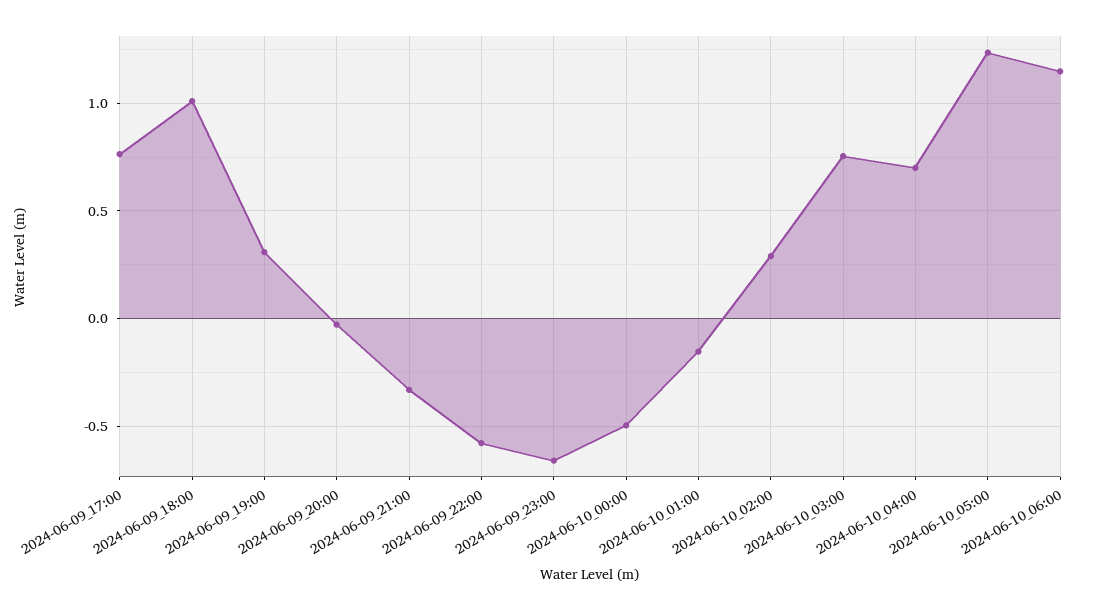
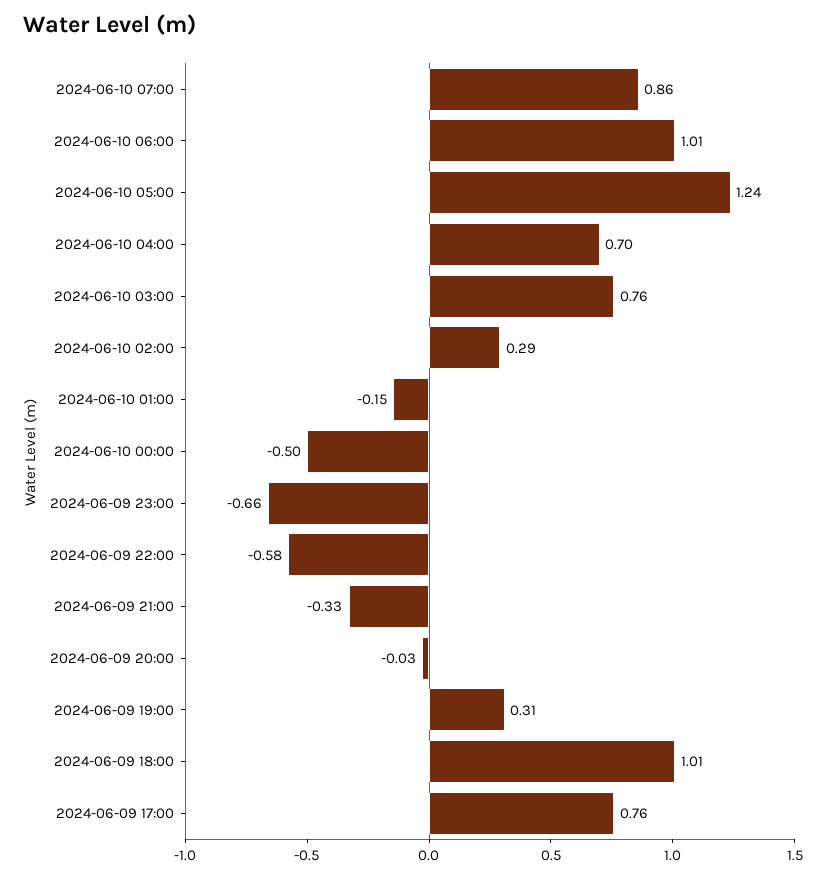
2024-06-10_06:00: 1.15 -> 1.01
2024-06-10 07:00: none -> 0.86

